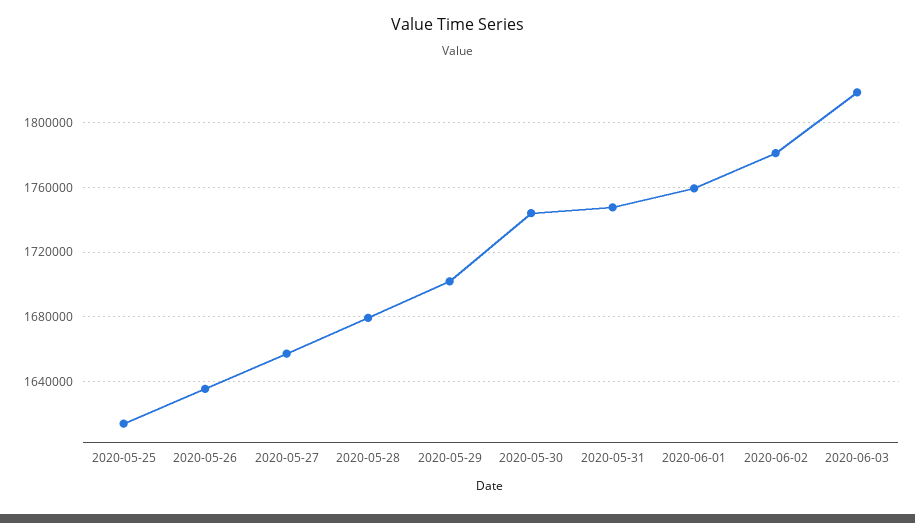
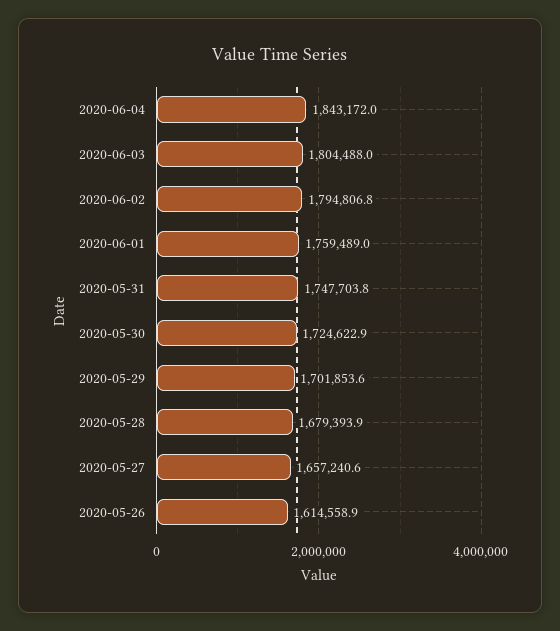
2020-05-25: 1615000 -> none
2020-05-26: 1635000 -> 1614558.9
2020-05-30: 1745000 -> 1724622.9
2020-06-02: 1780000 -> 1794806.8
2020-06-03: 1820000 -> 1804488
2020-06-04: none -> 1843172

